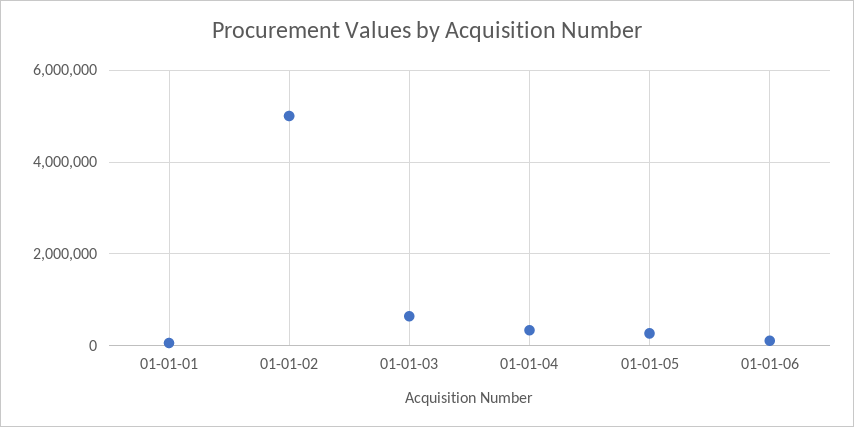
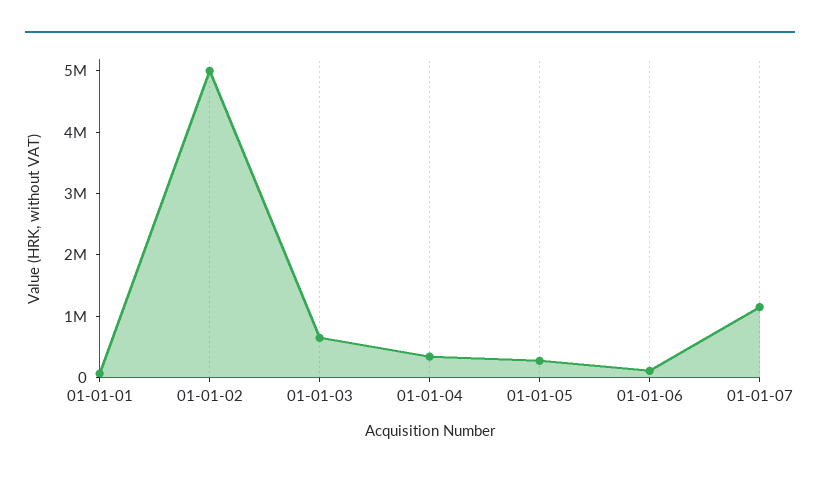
01-01-07: none -> 1200000

